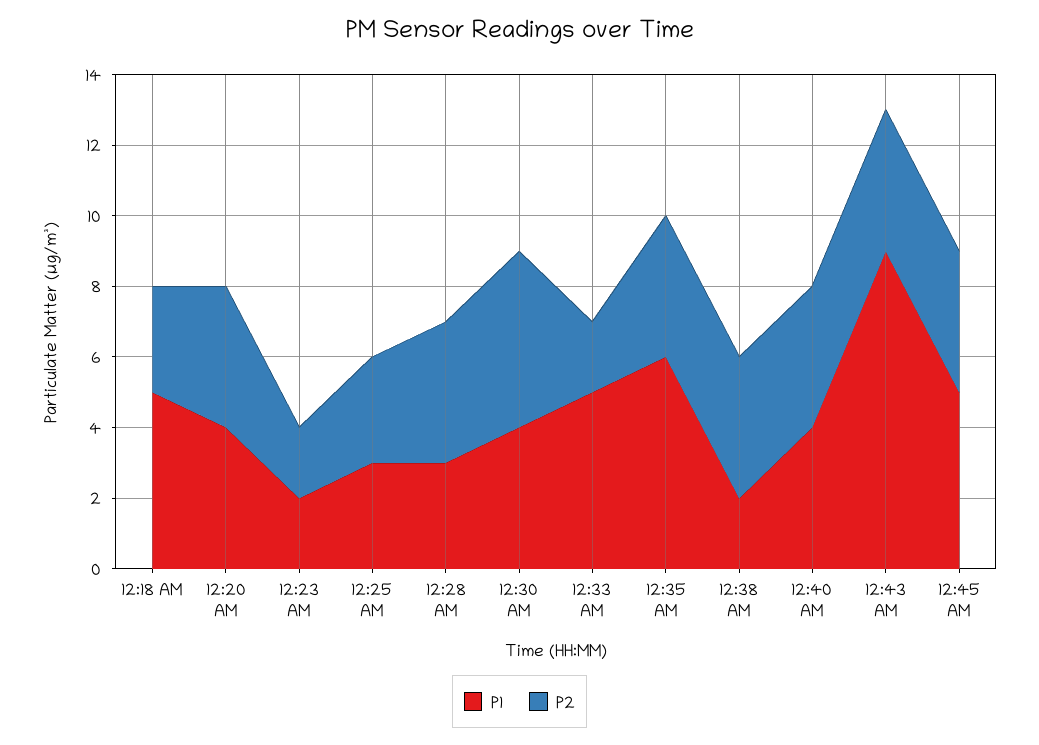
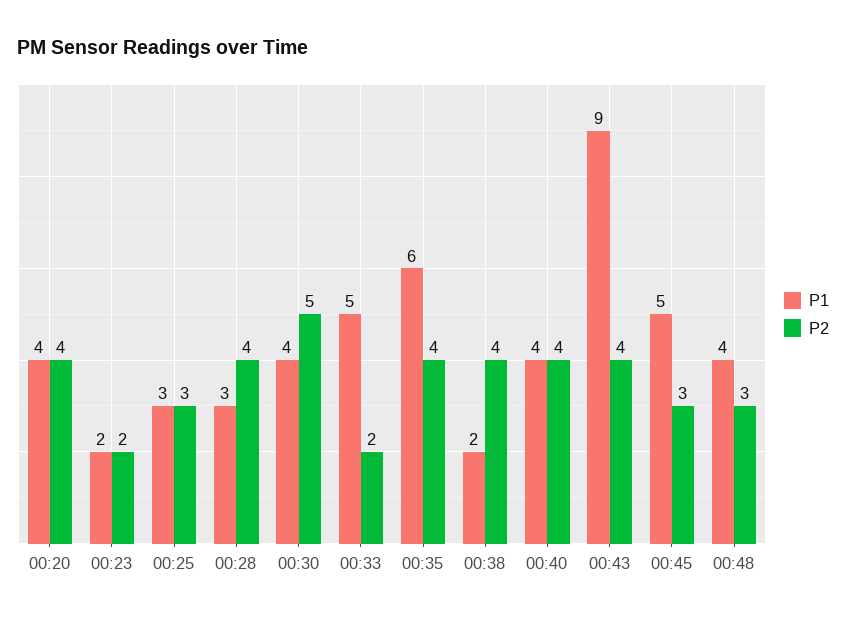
P1, 12:18 AM: 5 -> none
P2, 12:18 AM: 3 -> none
P2, 12:45 AM: 4 -> 3
P1, 00:48: none -> 4
P2, 00:48: none -> 3

